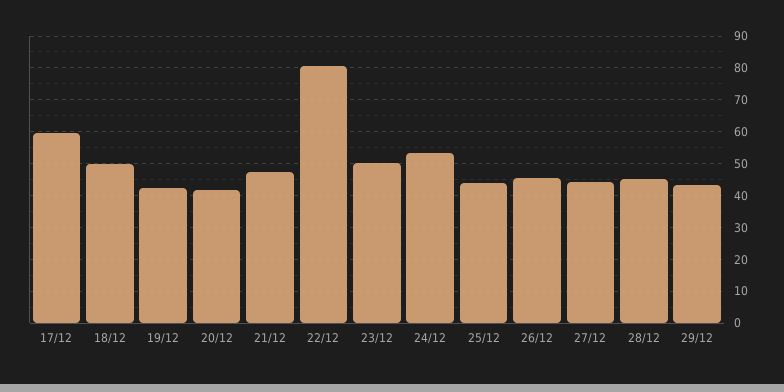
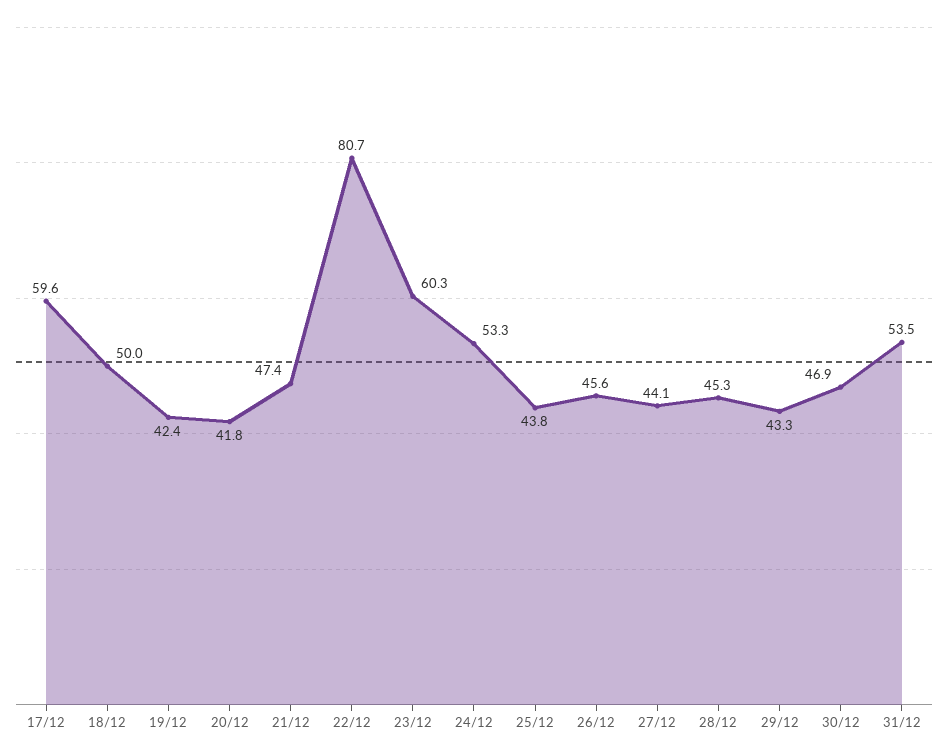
23/12: 50 -> 60.3
30/12: none -> 46.9
31/12: none -> 53.5

